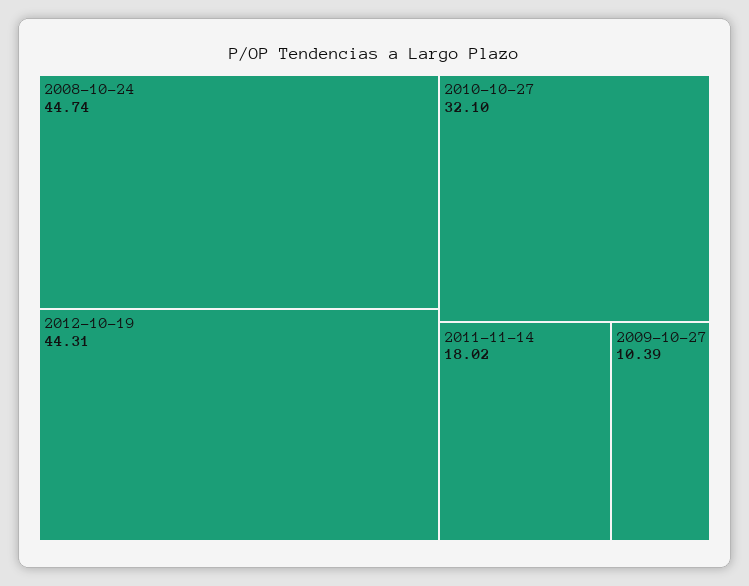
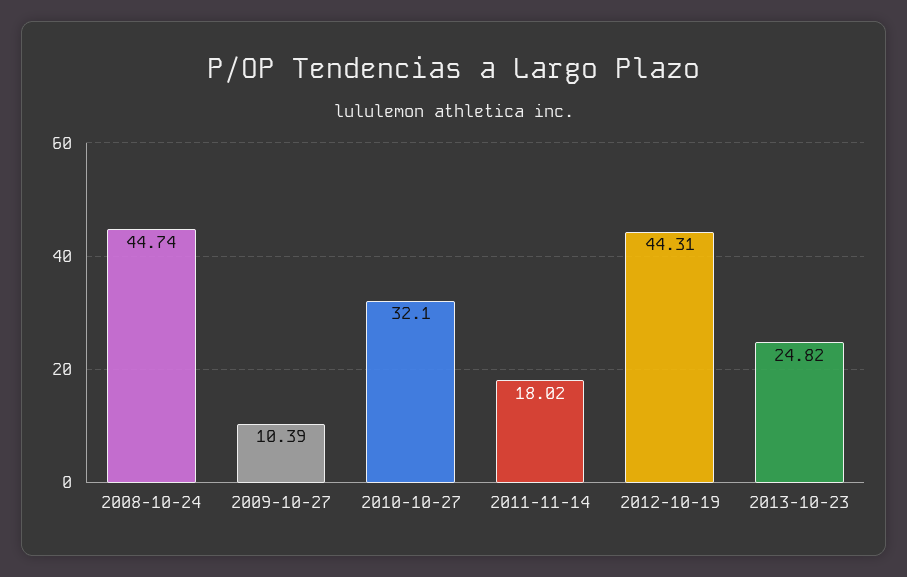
2013-10-23: none -> 24.82

